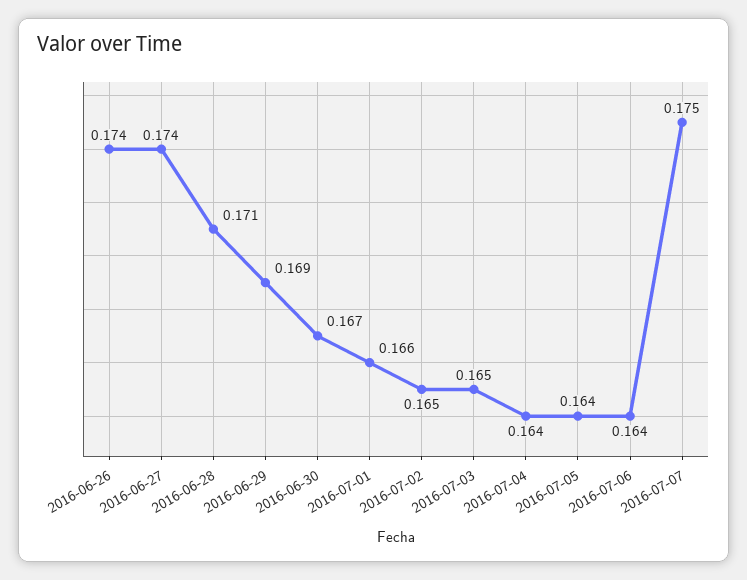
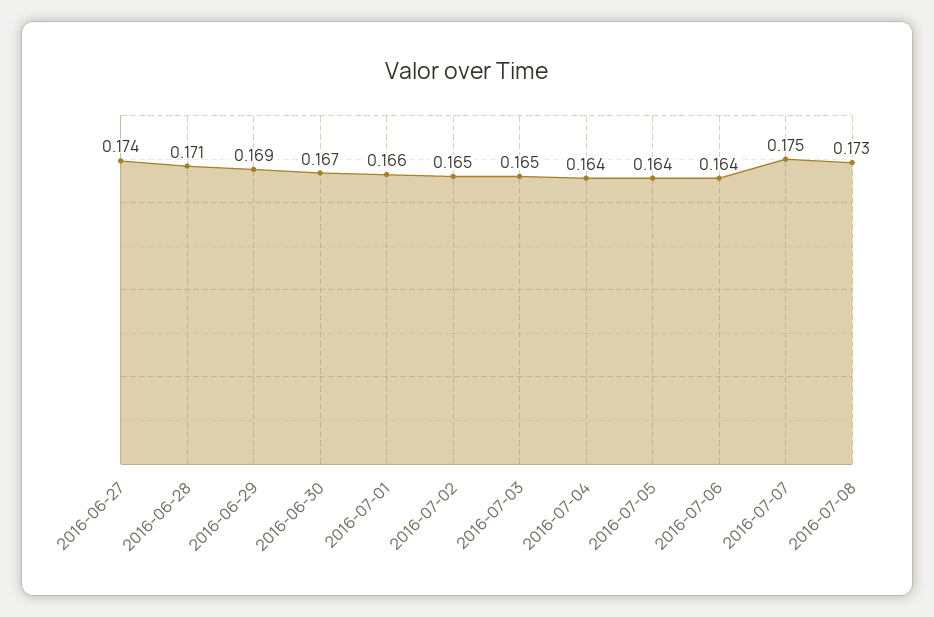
2016-06-26: 0.174 -> none
2016-07-08: none -> 0.173

